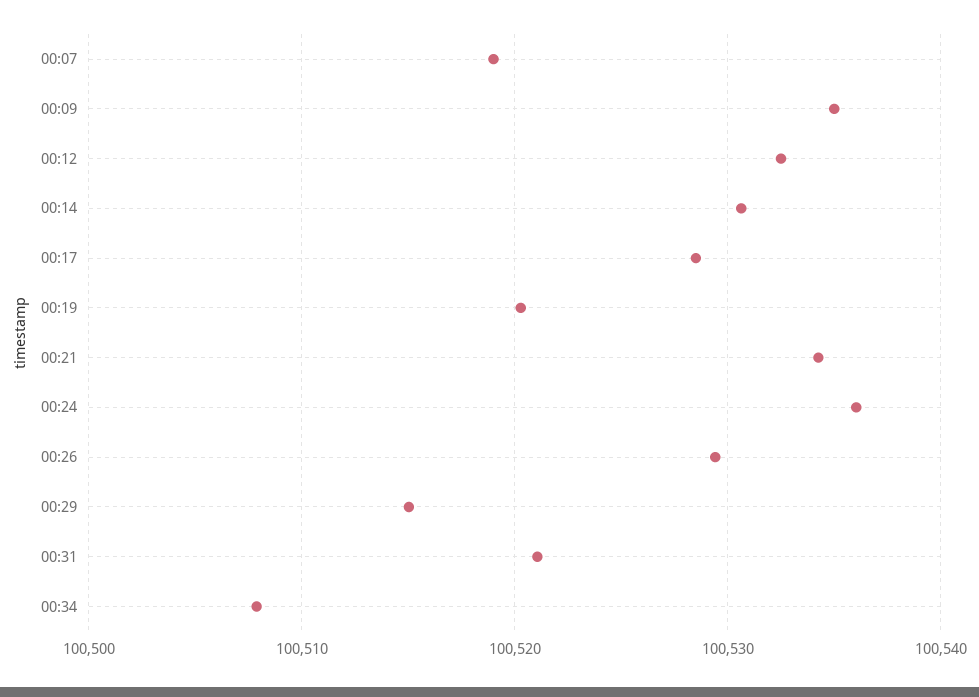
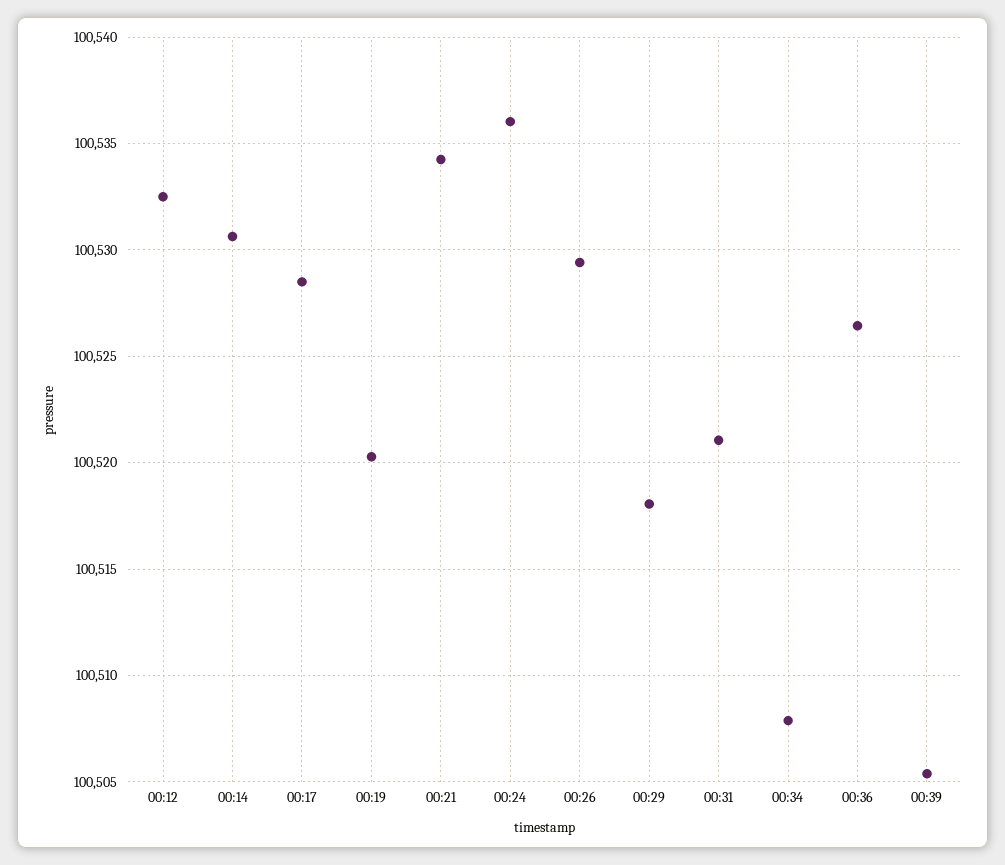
00:07: 100519 -> none
00:09: 100535 -> none
00:29: 100515 -> 100518
00:36: none -> 100526.5
00:39: none -> 100505.5

